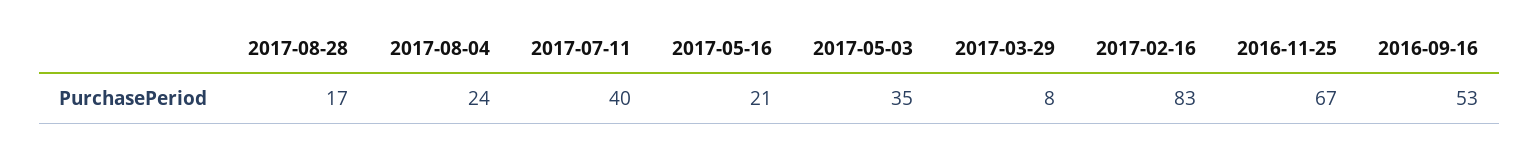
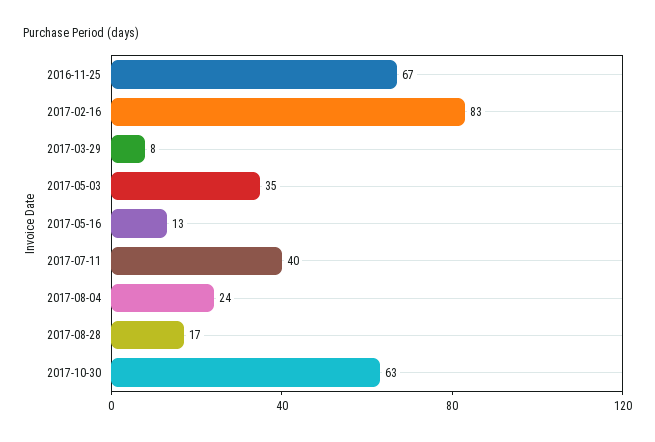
2017-05-16: 21 -> 13
2016-09-16: 53 -> none
2017-10-30: none -> 63

